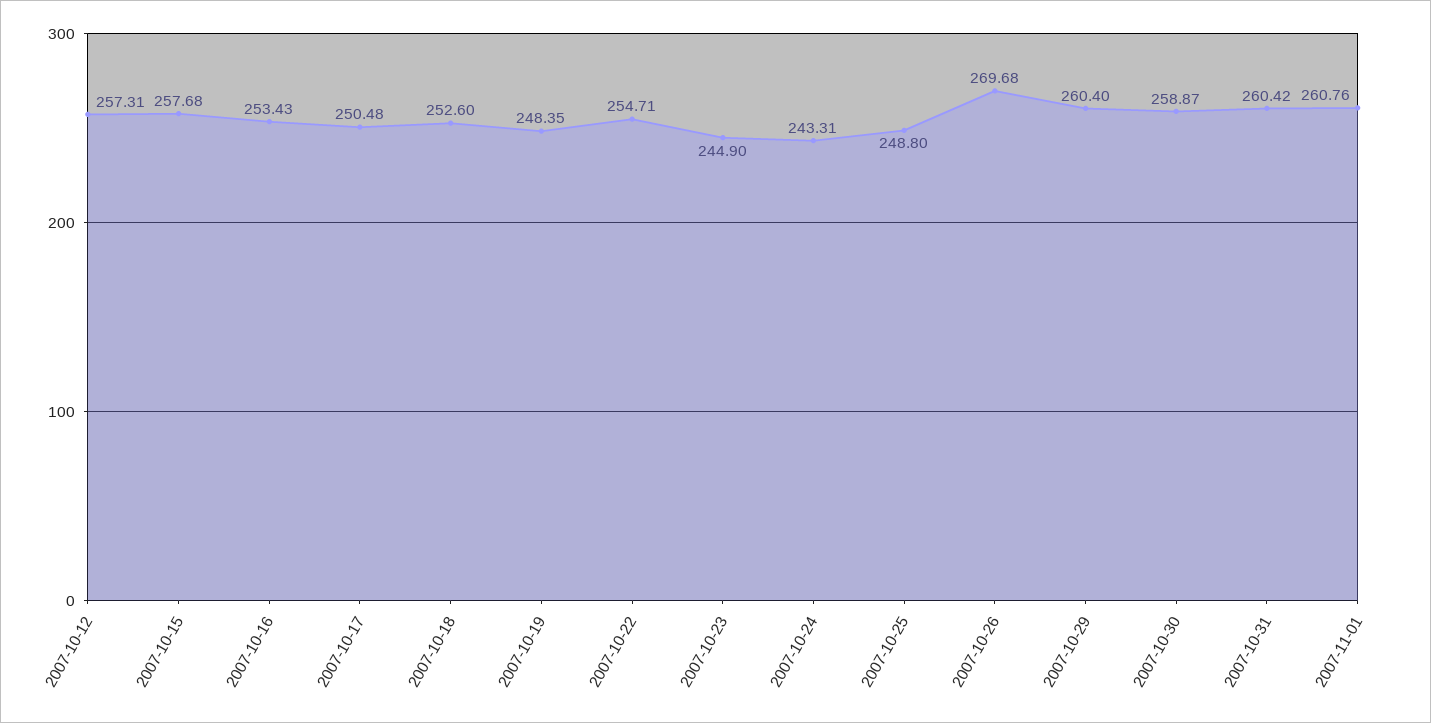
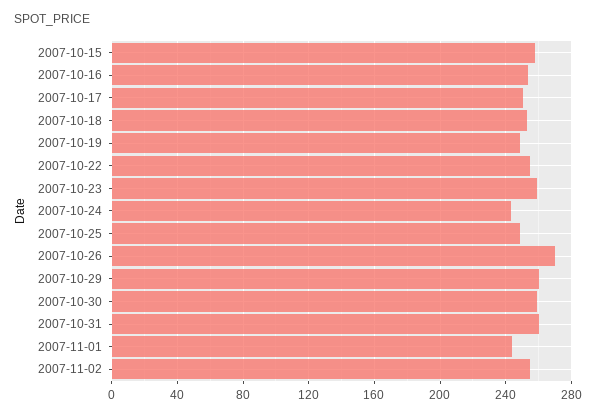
2007-10-12: 257.31 -> none
2007-10-23: 244.9 -> 260
2007-11-01: 260.76 -> 245
2007-11-02: none -> 255

